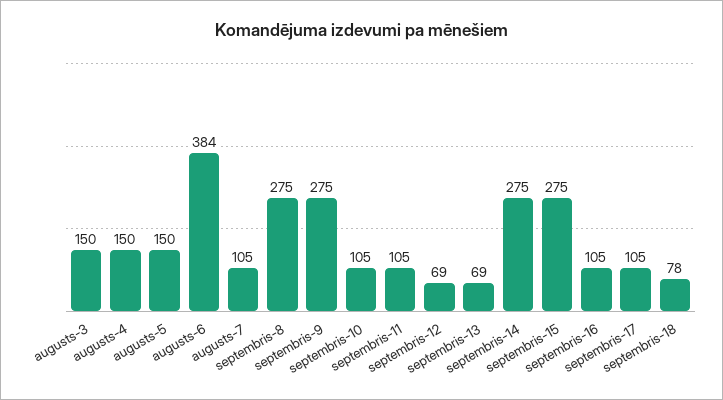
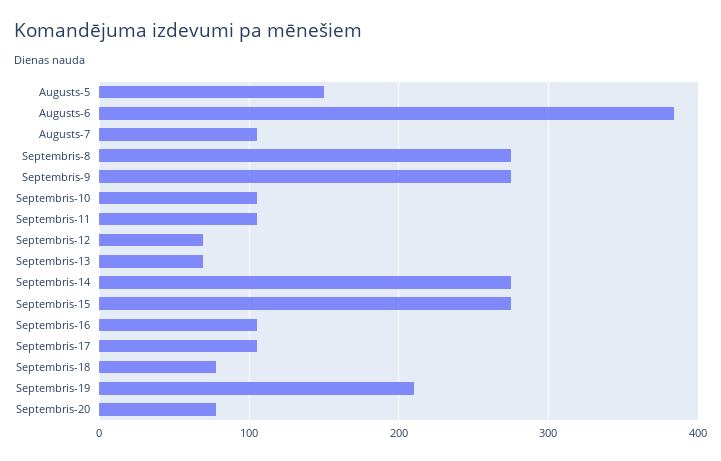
augusts-3: 150 -> none
augusts-4: 150 -> none
Septembris-19: none -> 210
Septembris-20: none -> 80

